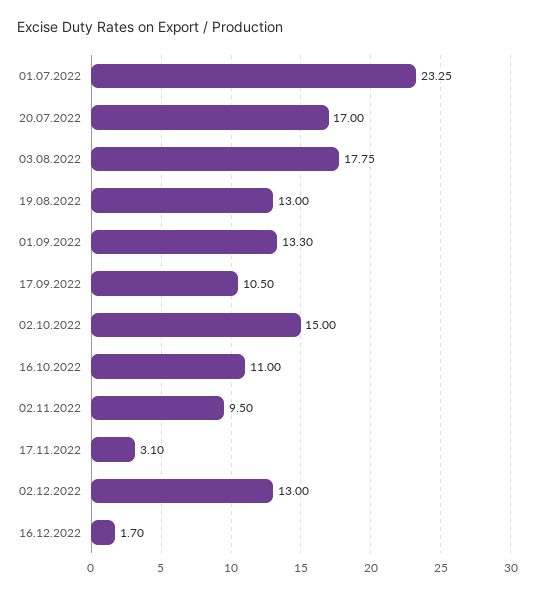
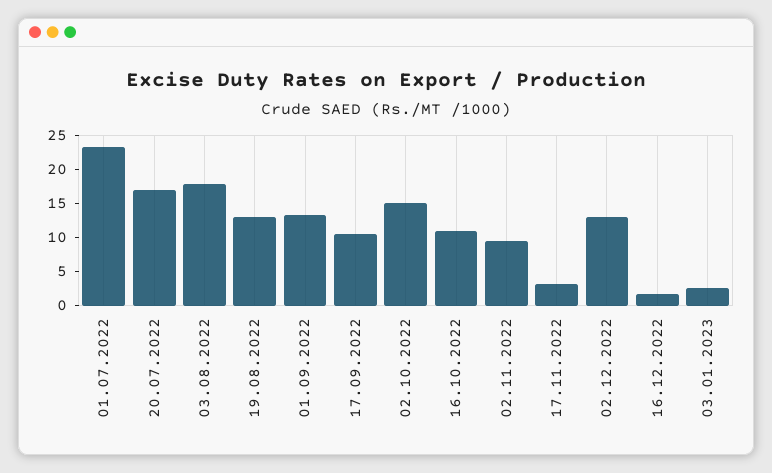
03.01.2023: none -> 2.5

